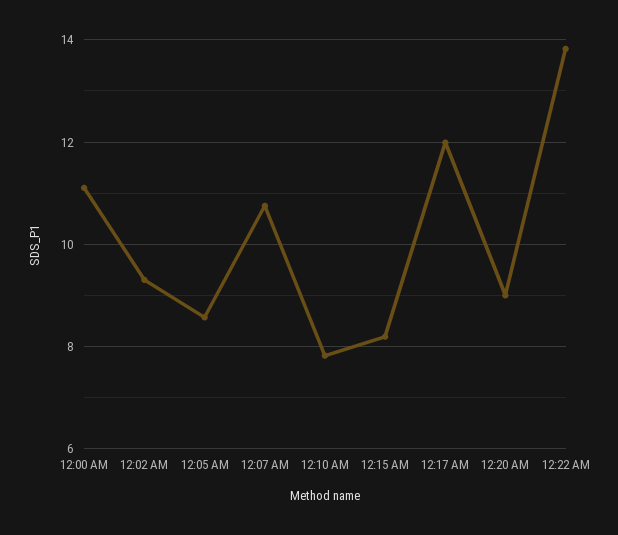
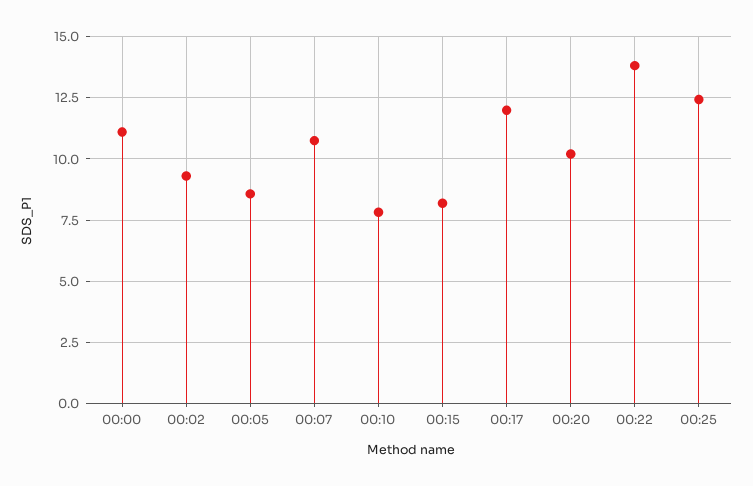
12:20 AM: 9 -> 10.25
00:25: none -> 12.5

